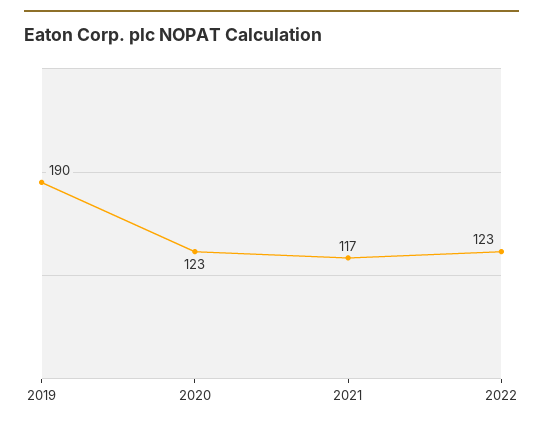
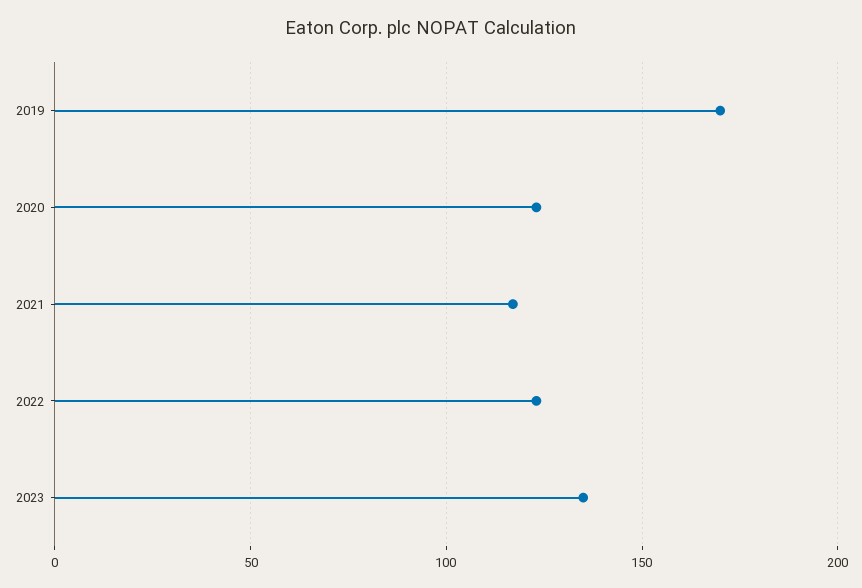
2019: 190 -> 170
2023: none -> 135

